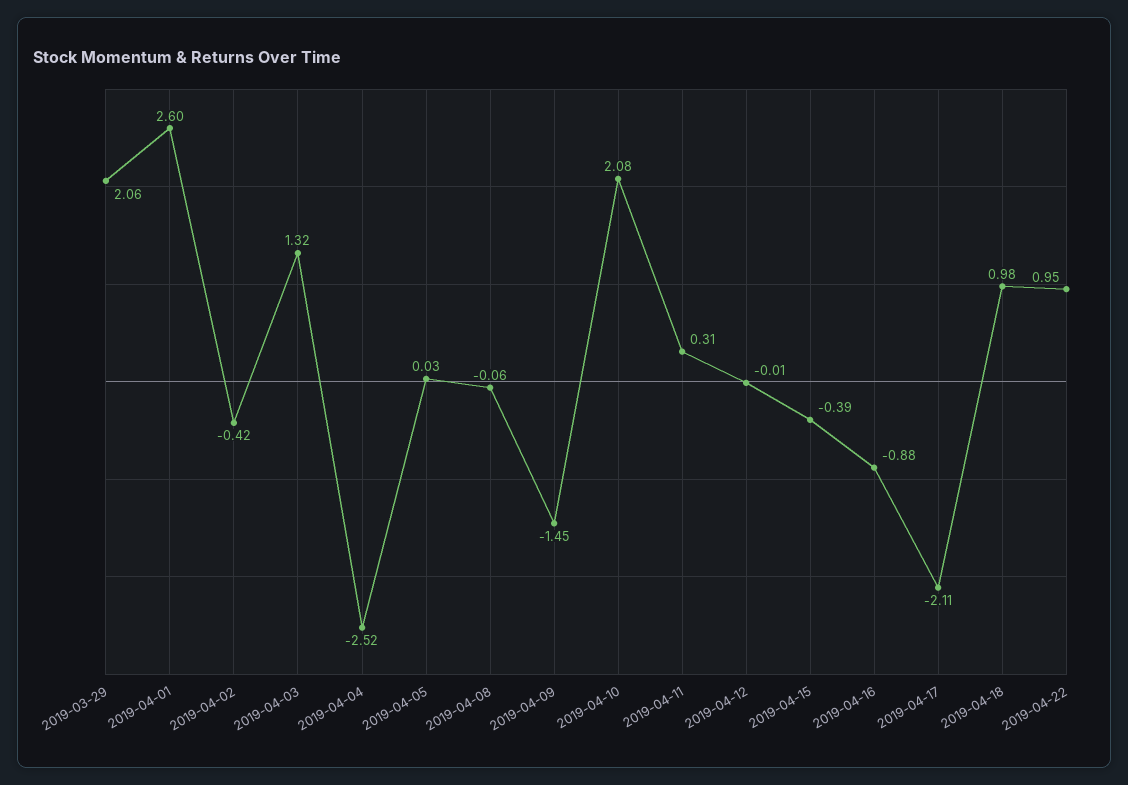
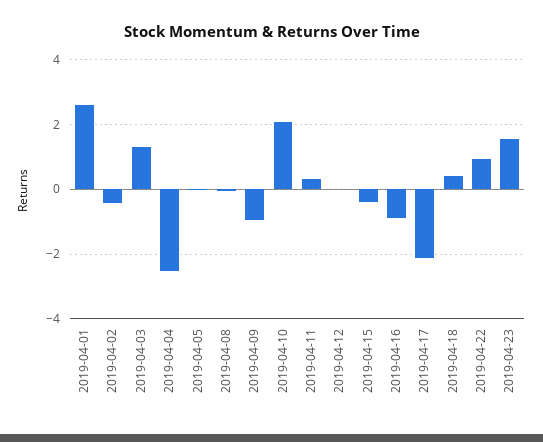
2019-03-29: 2.06 -> none
2019-04-09: -1.45 -> -1
2019-04-18: 0.98 -> 0.4
2019-04-23: none -> 1.6

